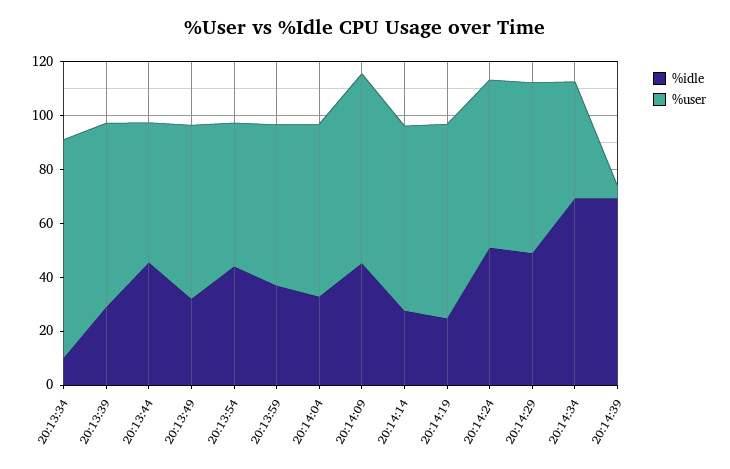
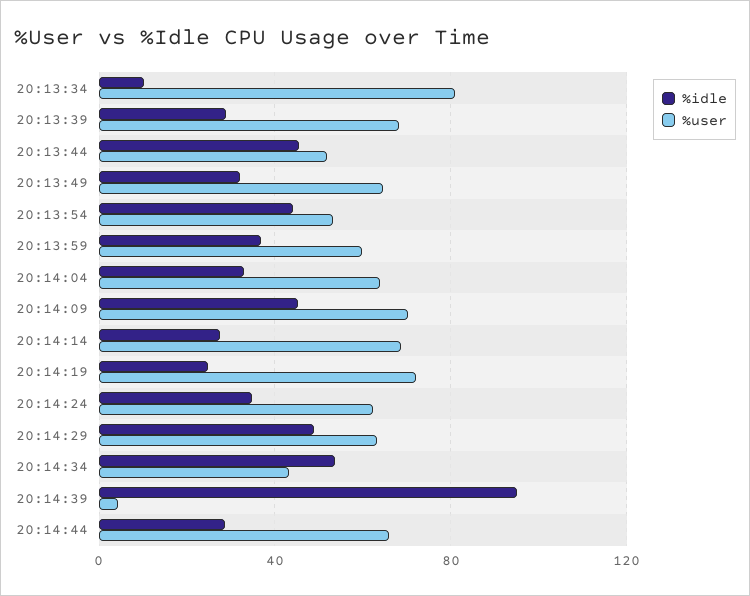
%idle, 20:14:24: 50 -> 35
%idle, 20:14:34: 70 -> 55
%idle, 20:14:39: 70 -> 95
%idle, 20:14:44: none -> 30
%user, 20:14:44: none -> 65

